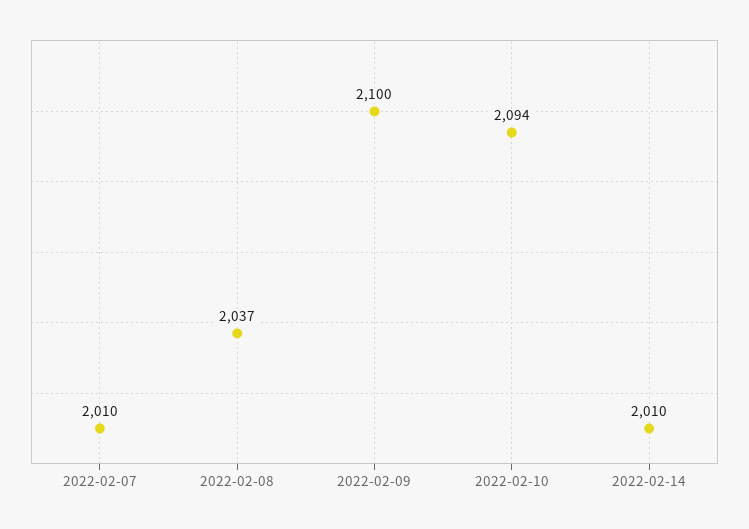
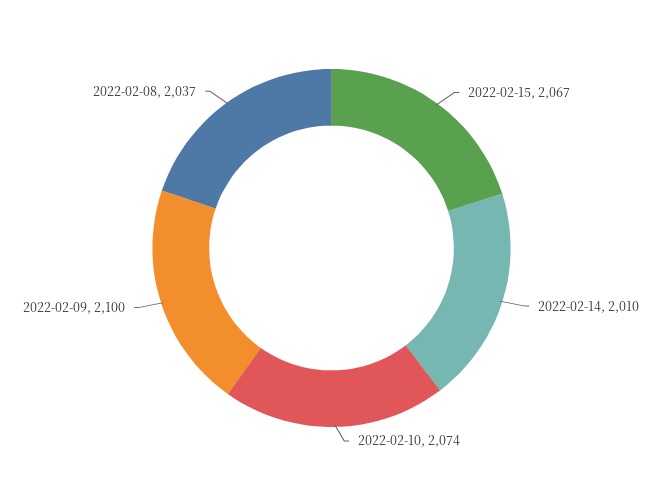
2022-02-07: 2010 -> none
2022-02-10: 2094 -> 2074
2022-02-15: none -> 2067

